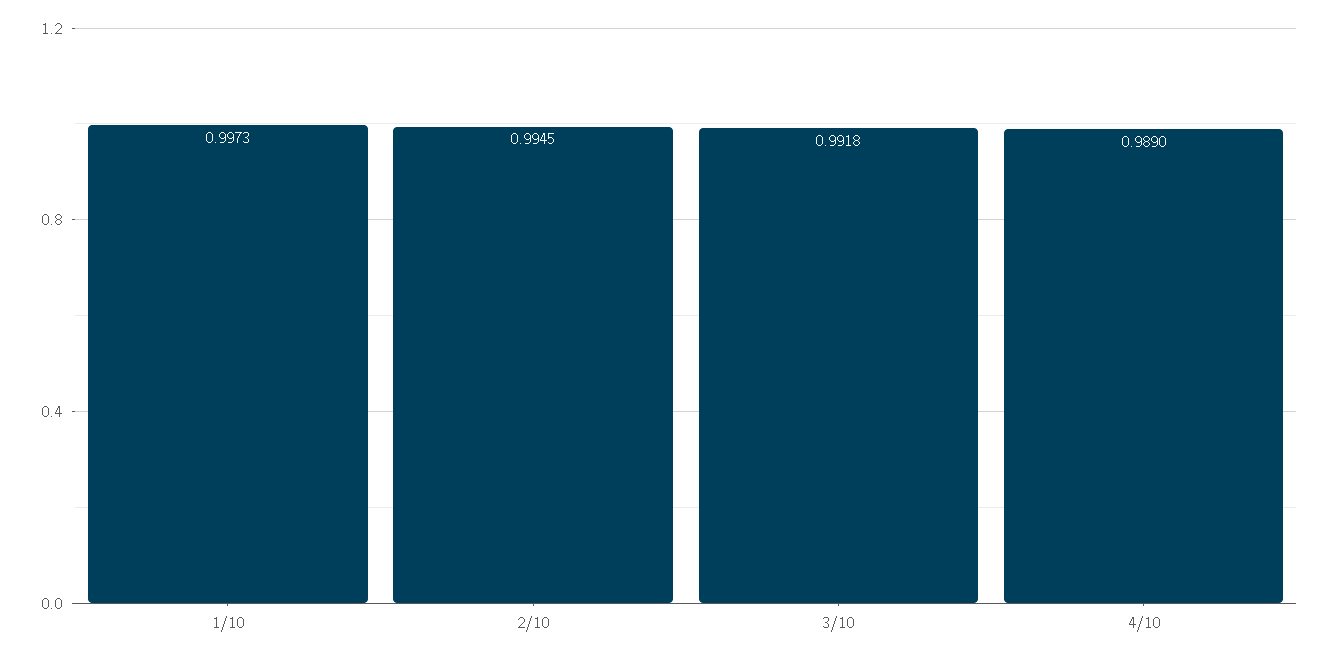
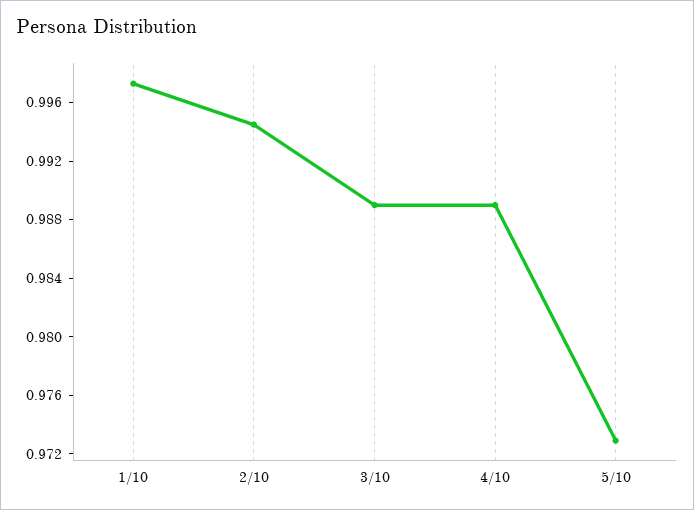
3/10: 0.9918 -> 0.989
5/10: none -> 0.973

